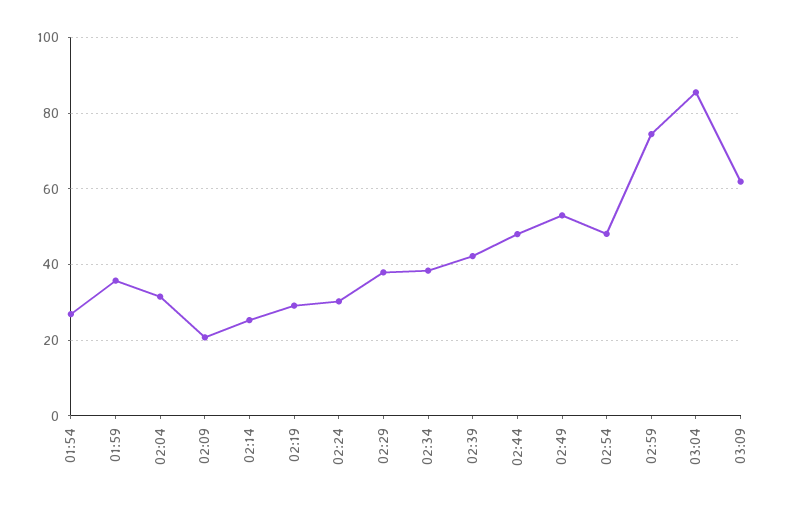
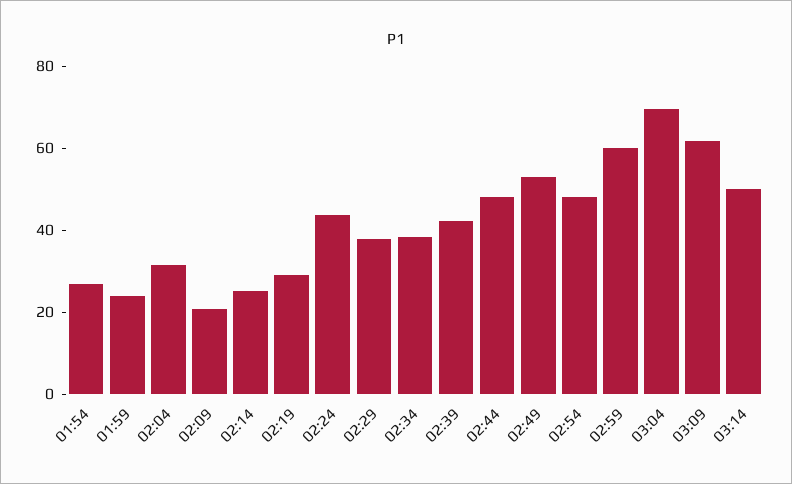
01:59: 36 -> 25
02:24: 30 -> 45
02:59: 74 -> 60
03:04: 86 -> 70
03:14: none -> 50

